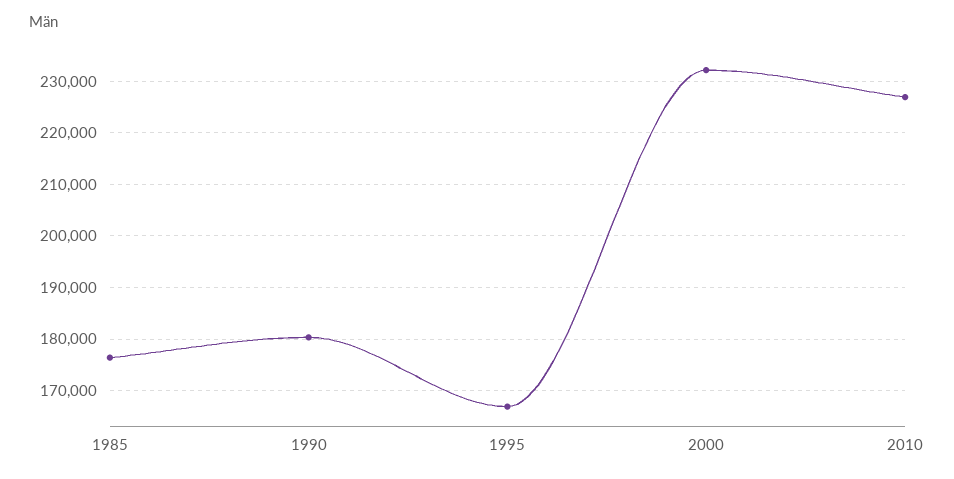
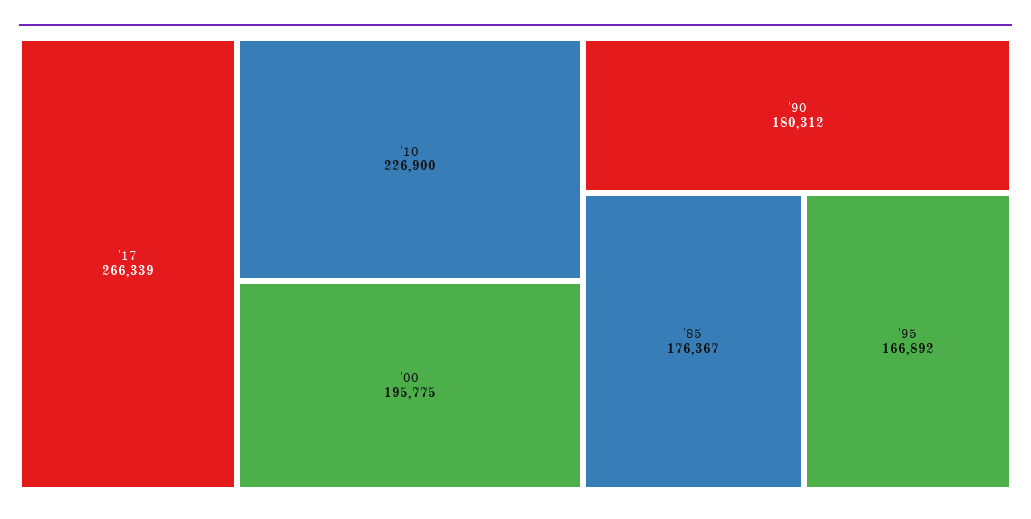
2000: 232000 -> 195775
'17: none -> 266339

